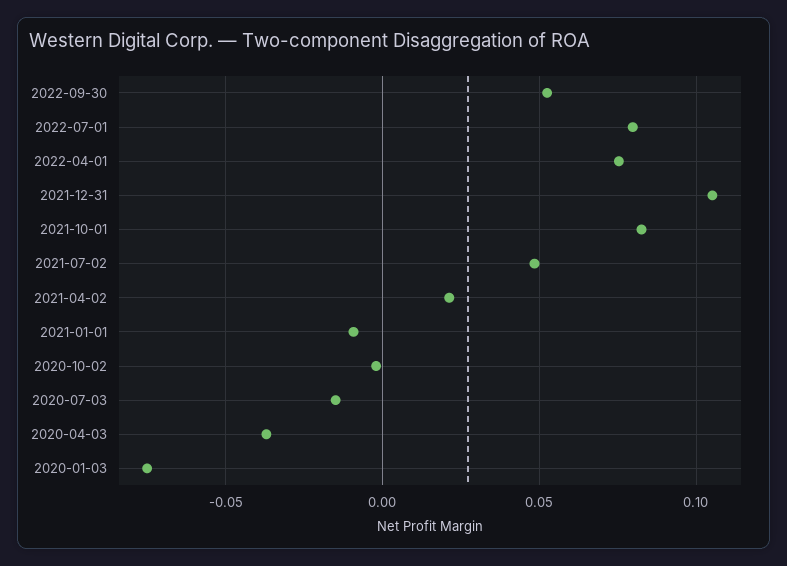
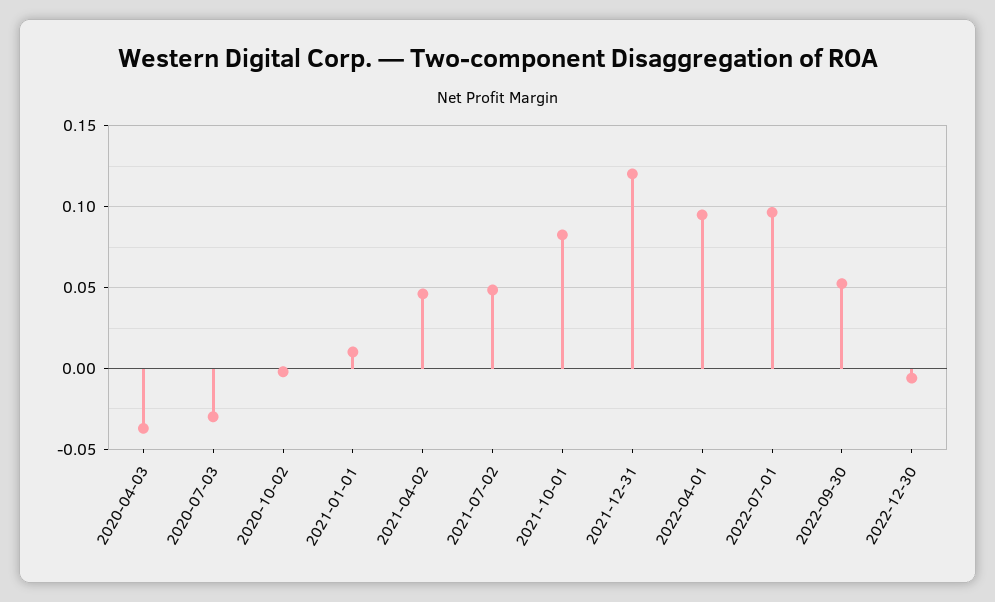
2022-07-01: 0.08 -> 0.095
2022-04-01: 0.075 -> 0.095
2021-12-31: 0.105 -> 0.12
2021-04-02: 0.02 -> 0.045
2021-01-01: -0.01 -> 0.01
2020-07-03: -0.015 -> -0.03
2020-01-03: -0.075 -> none
2022-12-30: none -> -0.005

